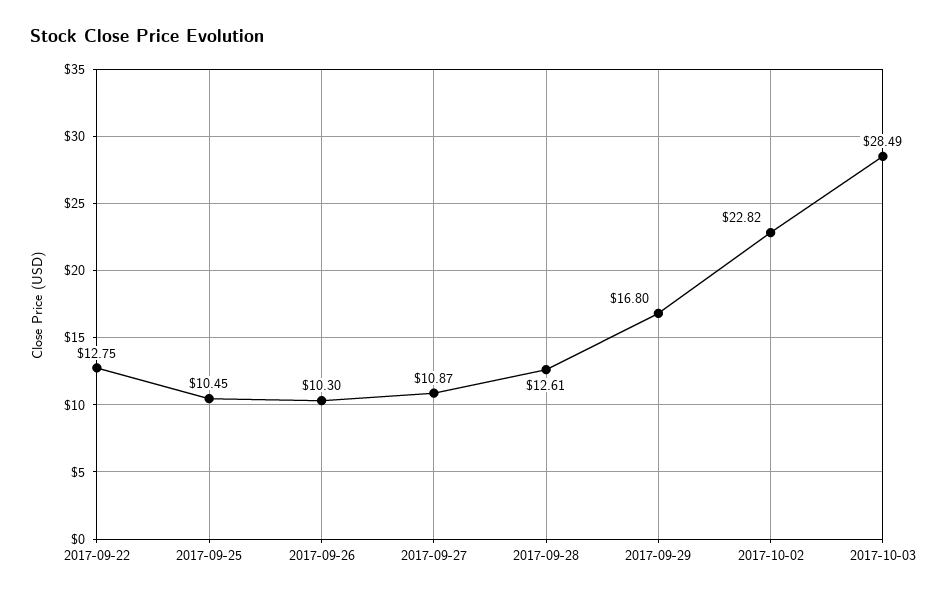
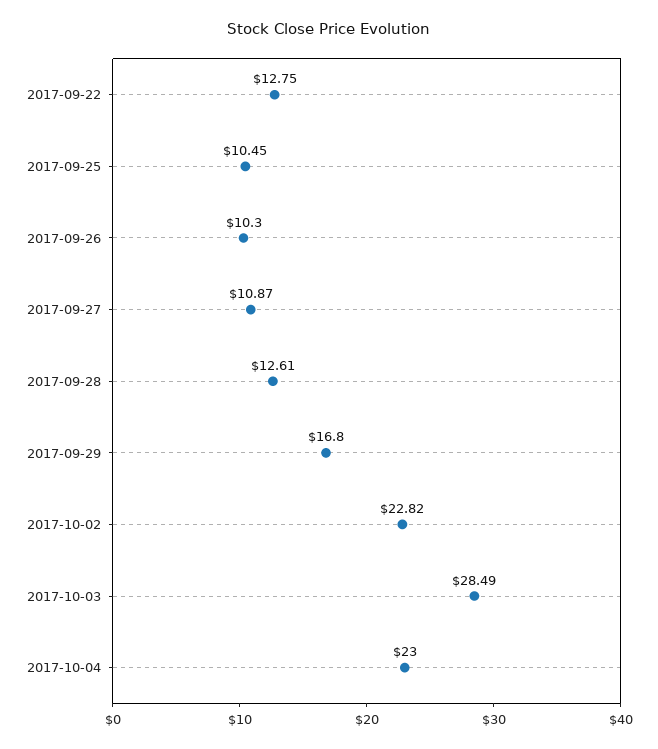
2017-10-04: none -> 23

